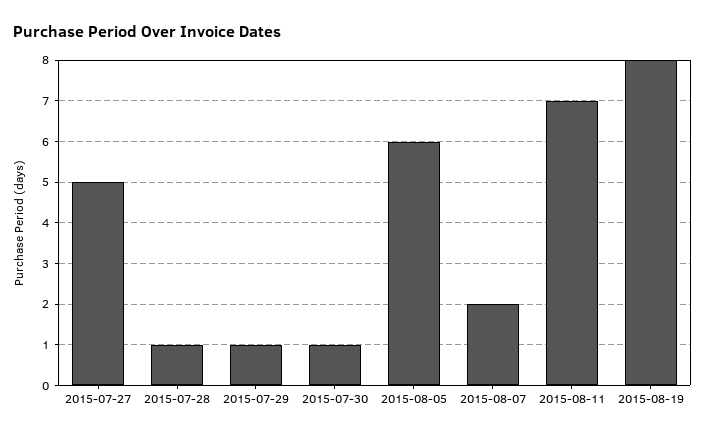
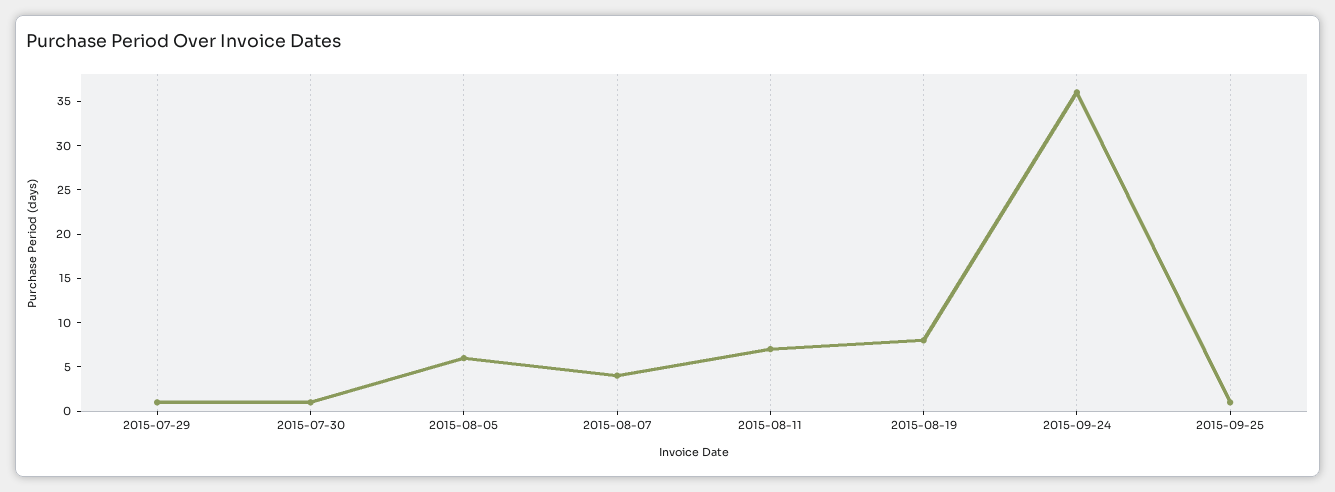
2015-07-27: 5 -> none
2015-07-28: 1 -> none
2015-08-07: 2 -> 4
2015-09-24: none -> 36
2015-09-25: none -> 1

